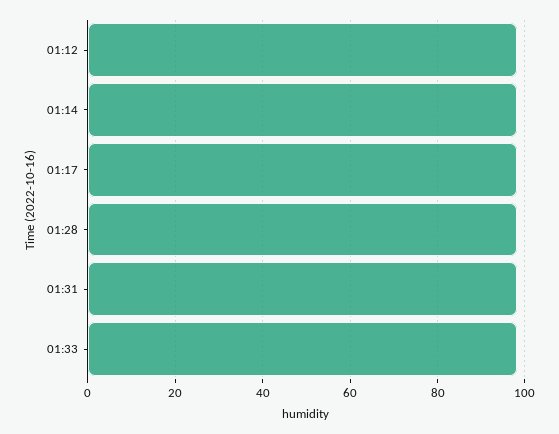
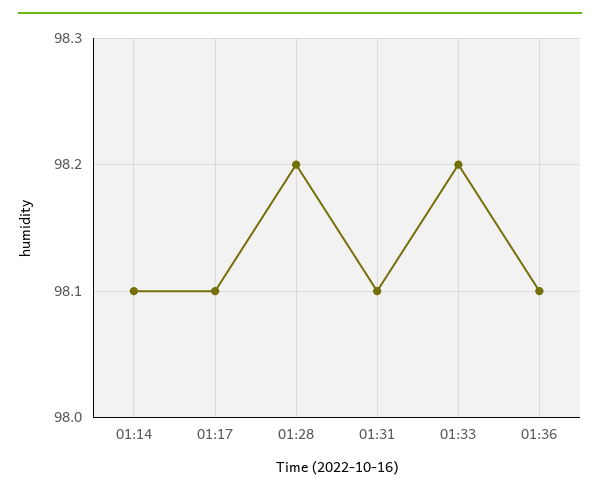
01:12: 98 -> none
01:36: none -> 98.1

